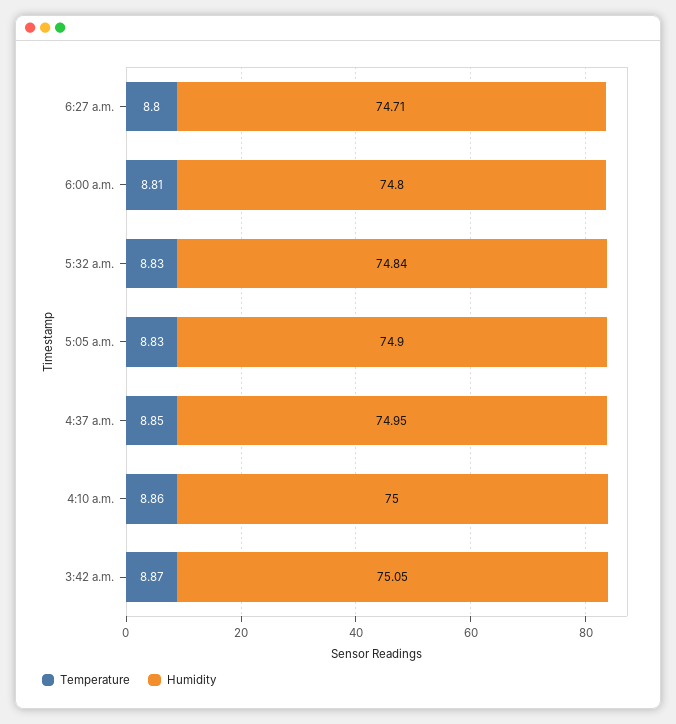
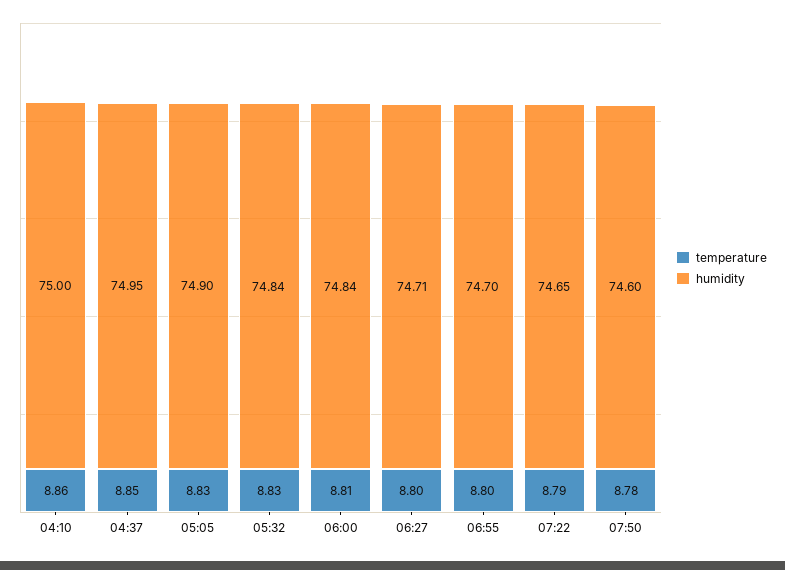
Humidity, 6:00 a.m.: 74.8 -> 74.84
Temperature, 3:42 a.m.: 8.87 -> none
Humidity, 3:42 a.m.: 75.05 -> none
Temperature, 06:55: none -> 8.8
Humidity, 06:55: none -> 74.7
Temperature, 07:22: none -> 8.79
Humidity, 07:22: none -> 74.65
Temperature, 07:50: none -> 8.78
Humidity, 07:50: none -> 74.6

